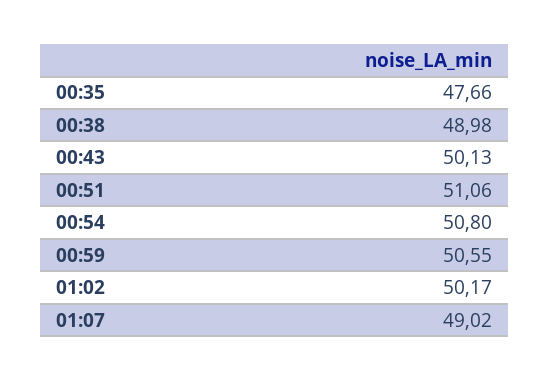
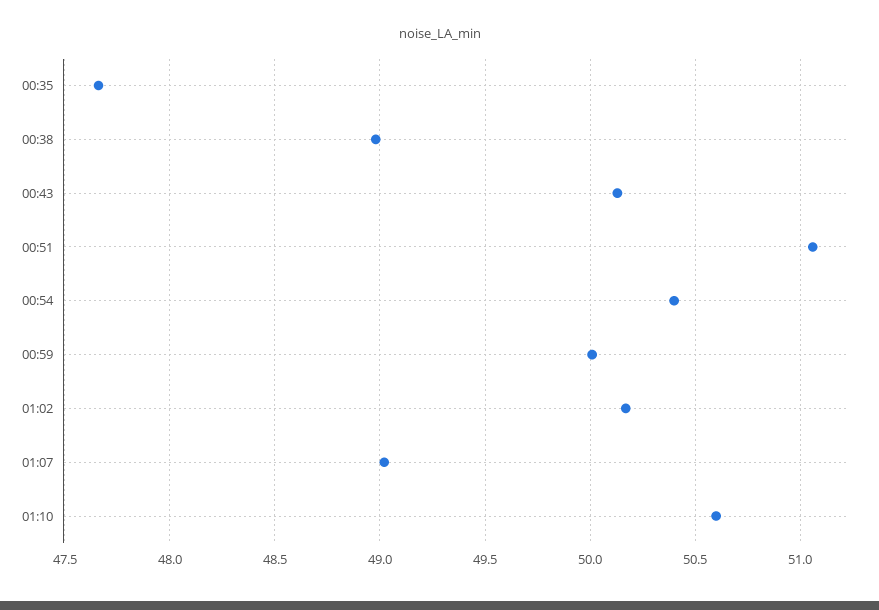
00:54: 50.8 -> 50.4
00:59: 50.55 -> 50
01:10: none -> 50.6

